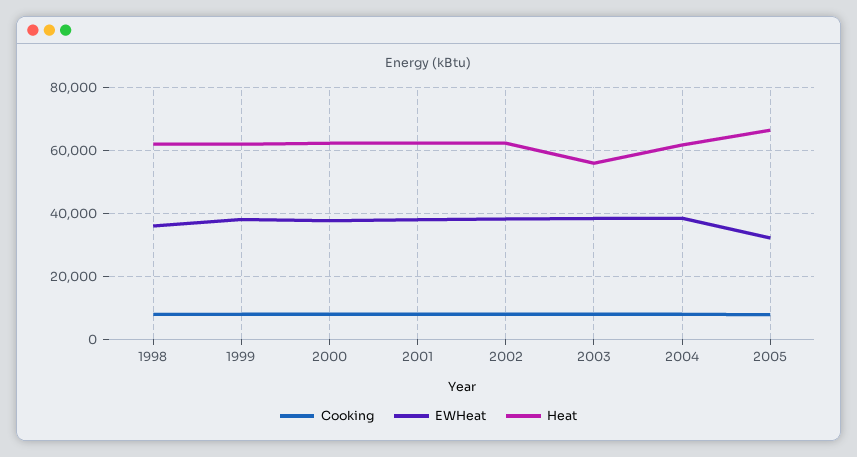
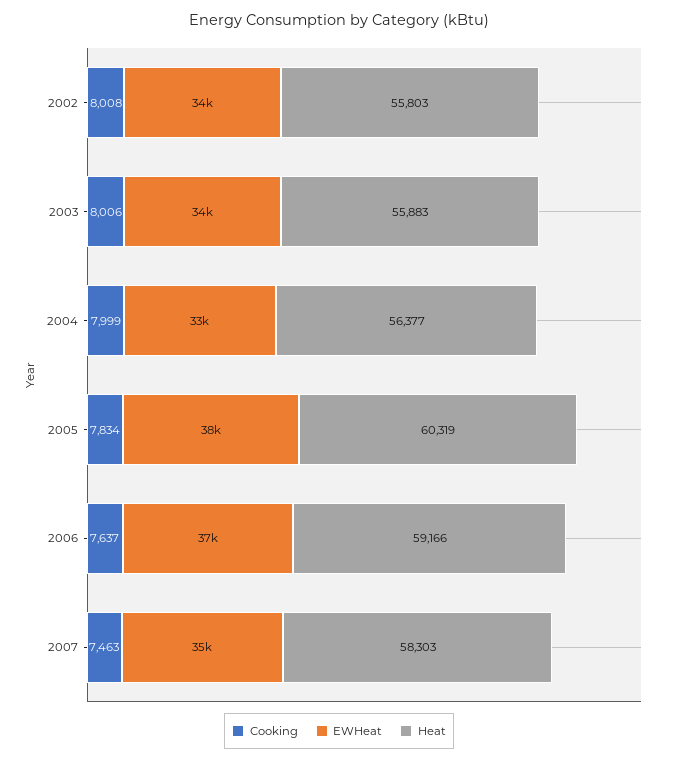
Cooking, 1998: 8000 -> none
EWHeat, 1998: 36000 -> none
Heat, 1998: 62000 -> none
Cooking, 1999: 8000 -> none
EWHeat, 1999: 38000 -> none
Heat, 1999: 62000 -> none
Cooking, 2000: 8000 -> none
EWHeat, 2000: 38000 -> none
Heat, 2000: 62000 -> none
Cooking, 2001: 8000 -> none
EWHeat, 2001: 38000 -> none
Heat, 2001: 62000 -> none
EWHeat, 2002: 38000 -> 34000
Heat, 2002: 62000 -> 55803
EWHeat, 2003: 38000 -> 34000
EWHeat, 2004: 38000 -> 33000
Heat, 2004: 62000 -> 56377
EWHeat, 2005: 32000 -> 38000
Heat, 2005: 66000 -> 60319
Cooking, 2006: none -> 7637
EWHeat, 2006: none -> 37000
Heat, 2006: none -> 59166
Cooking, 2007: none -> 7463
EWHeat, 2007: none -> 35000
Heat, 2007: none -> 58303

